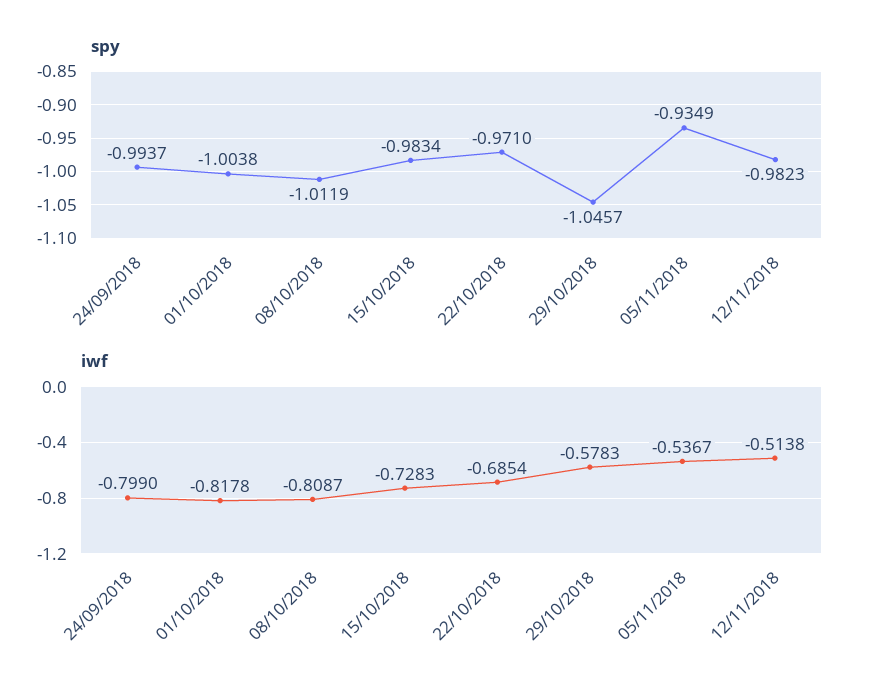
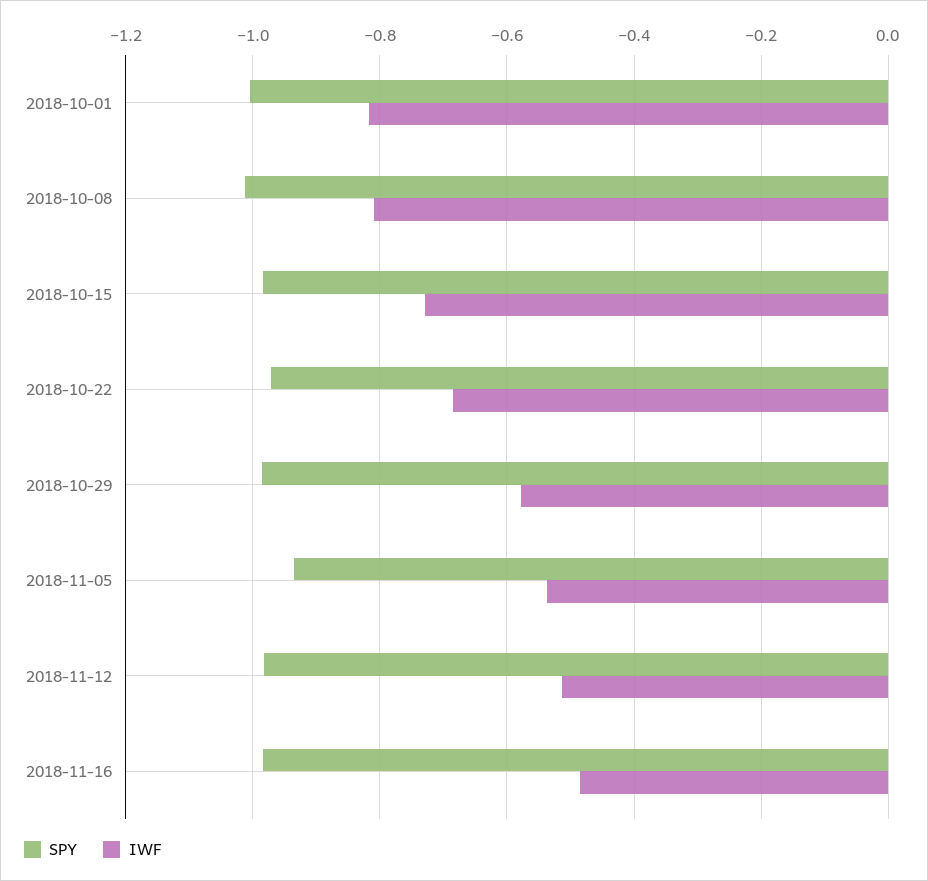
spy, 24/09/2018: -0.9937 -> none
spy, 29/10/2018: -1.0457 -> -0.98
iwf, 24/09/2018: -0.799 -> none
spy, 2018-11-16: none -> -0.98
iwf, 2018-11-16: none -> -0.48

